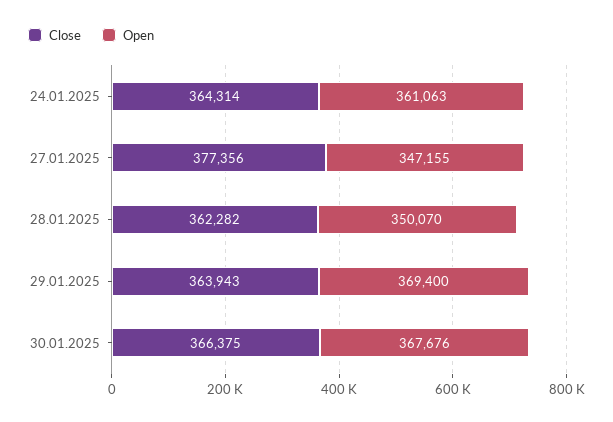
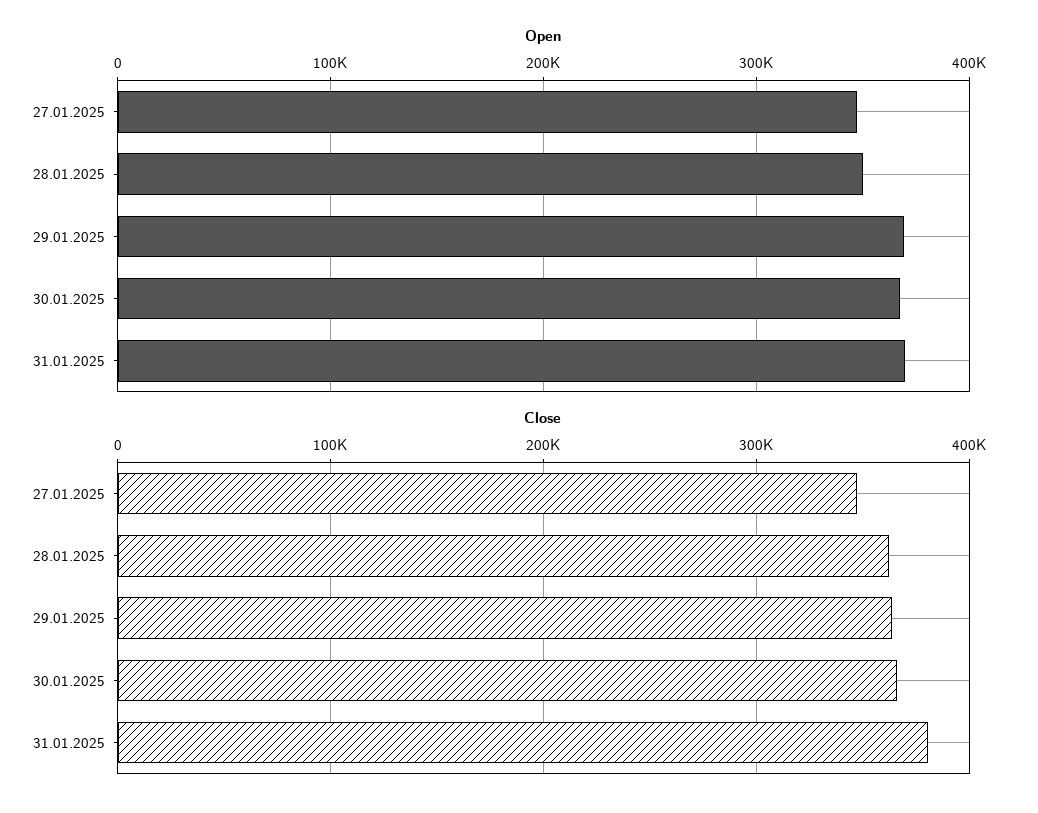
Close, 24.01.2025: 364314 -> none
Open, 24.01.2025: 361063 -> none
Close, 27.01.2025: 377356 -> 350000
Open, 31.01.2025: none -> 370000
Close, 31.01.2025: none -> 380000

